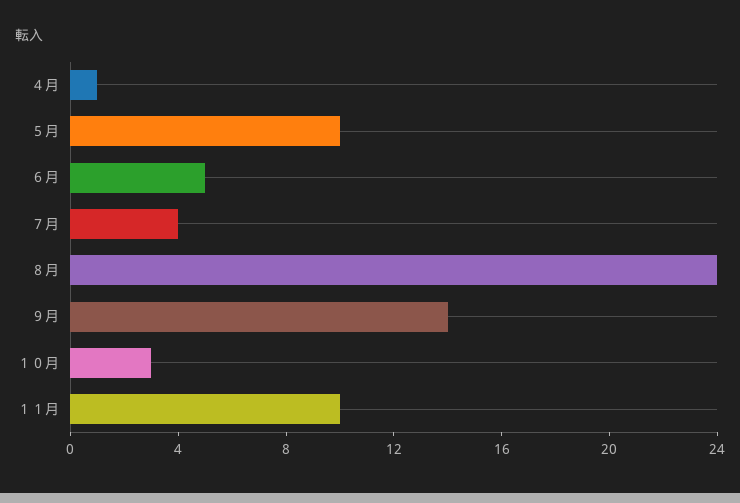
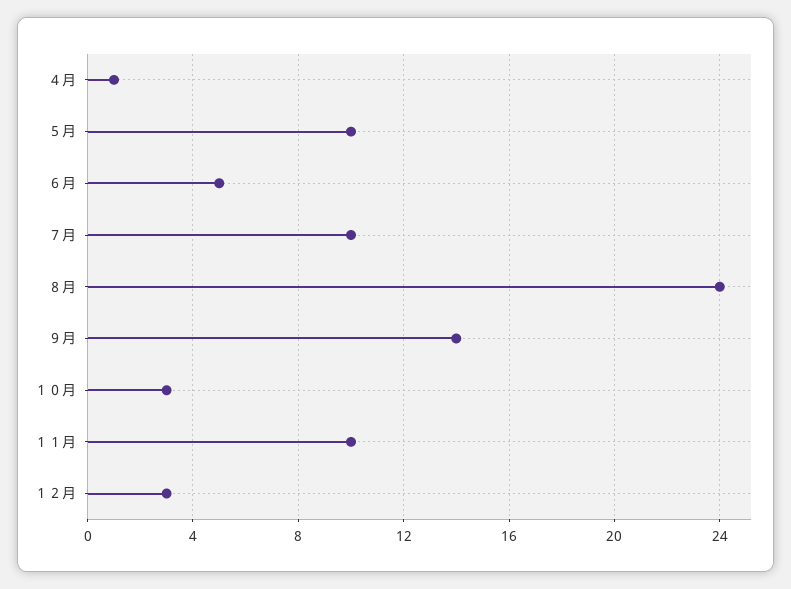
７月: 4 -> 10
１２月: none -> 3

